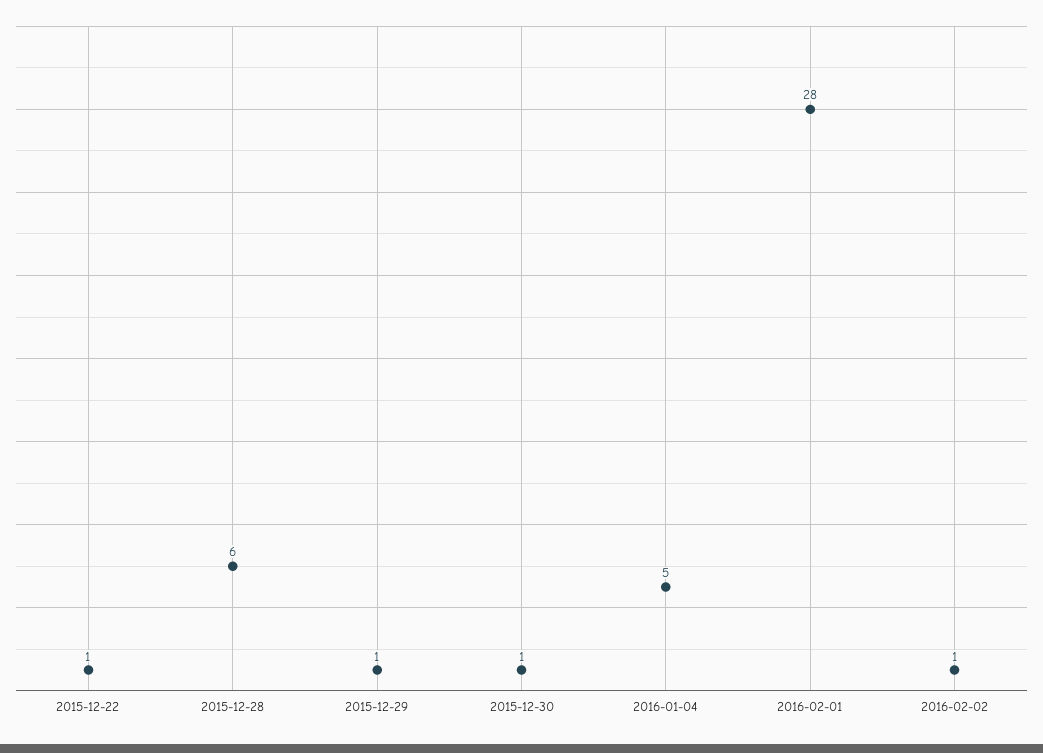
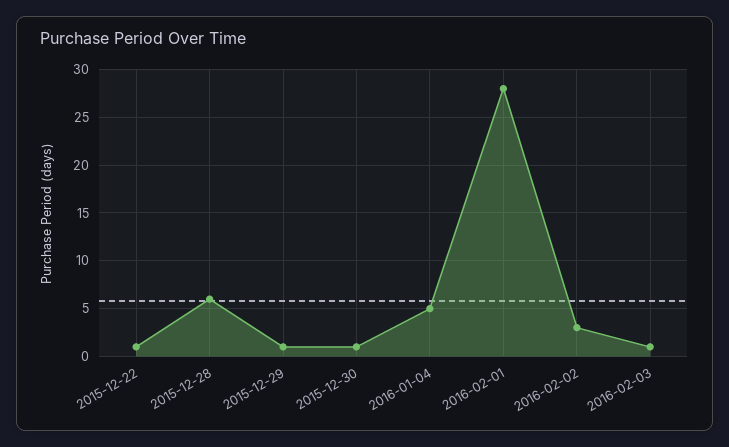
2016-02-02: 1 -> 3
2016-02-03: none -> 1

